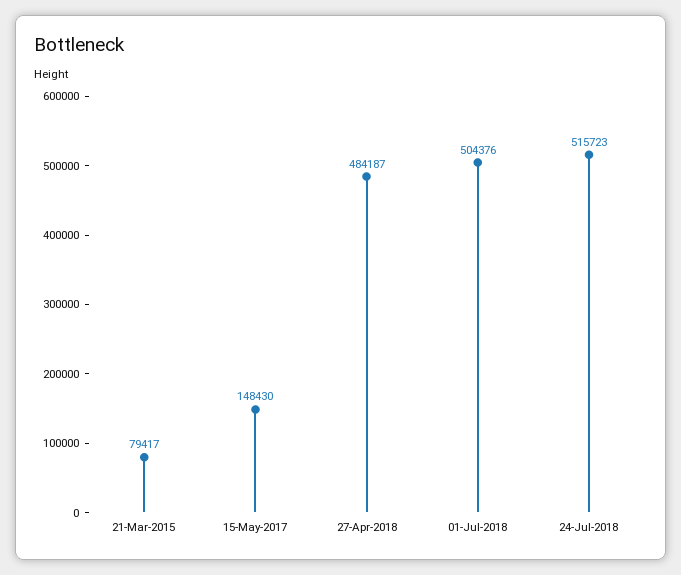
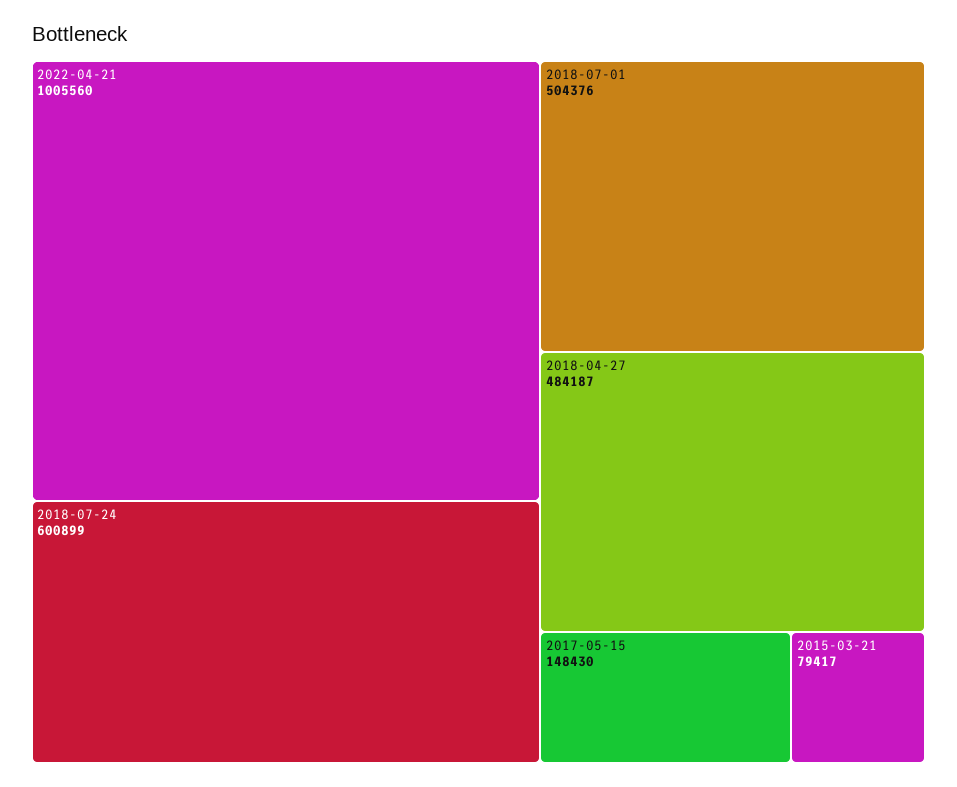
24-Jul-2018: 515723 -> 600899
2022-04-21: none -> 1005560

